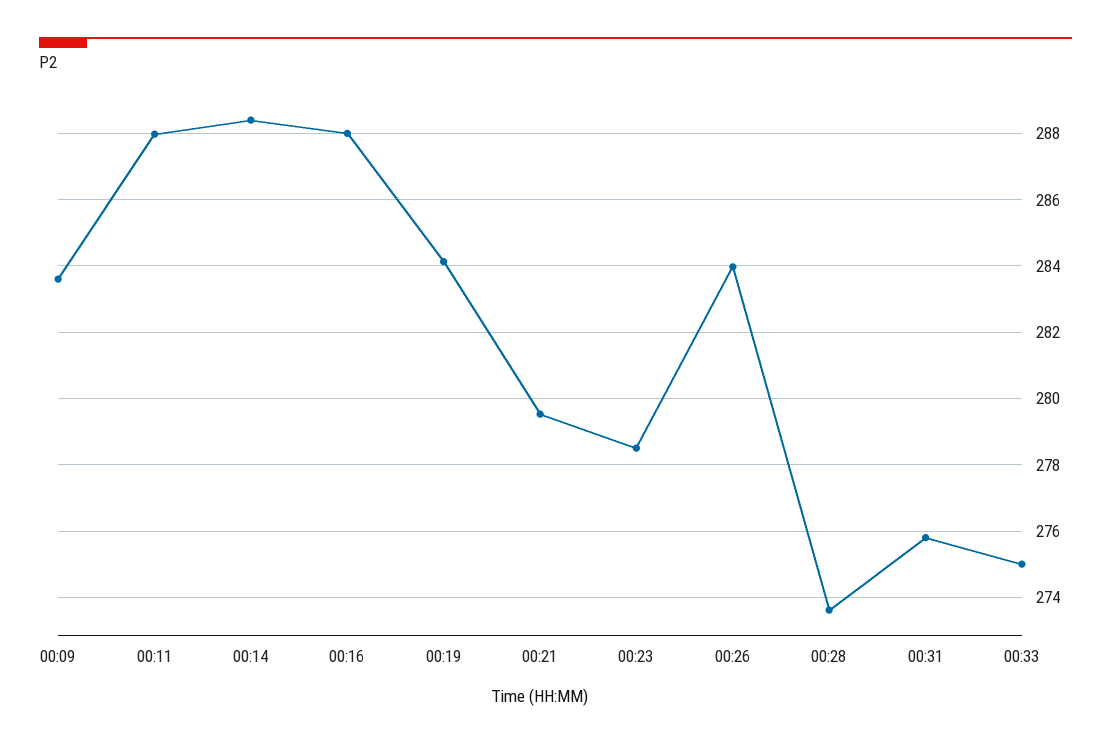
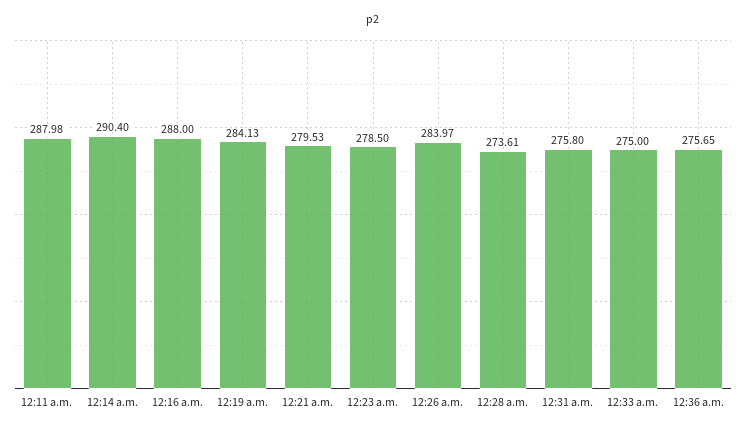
00:09: 283.6 -> none
00:14: 288.4 -> 290.4
12:36 a.m.: none -> 275.65

